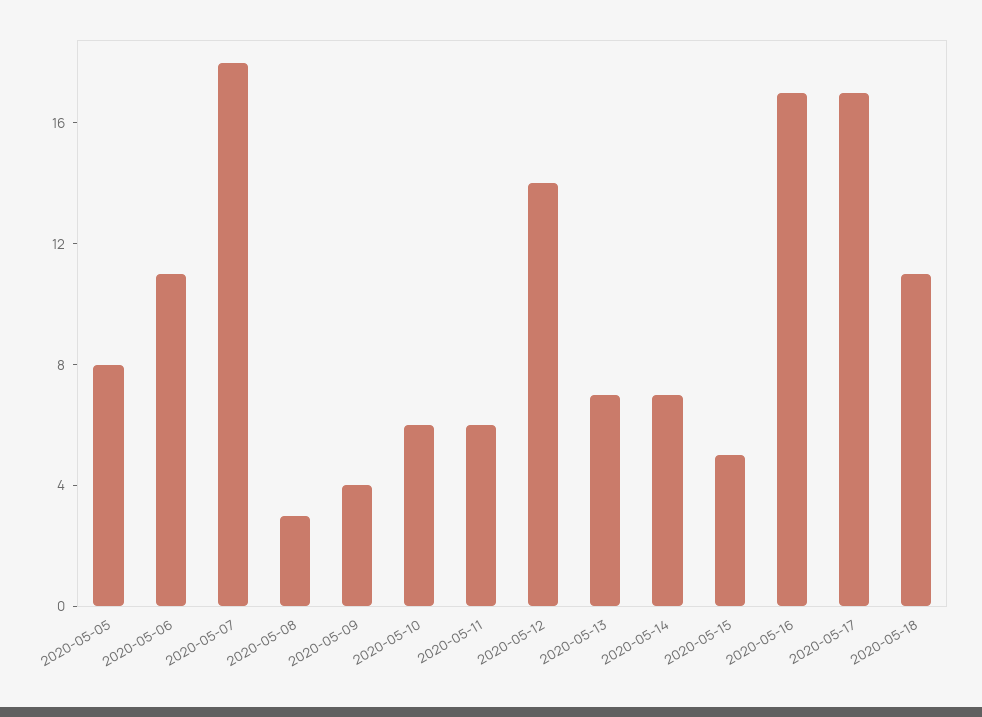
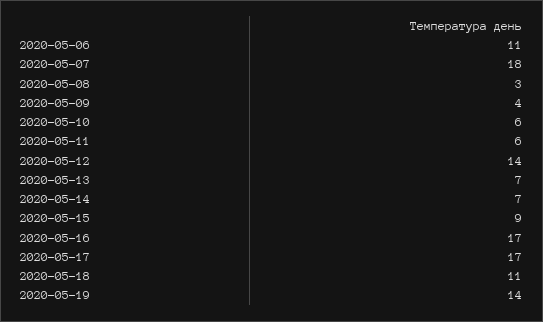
2020-05-05: 8 -> none
2020-05-15: 5 -> 9
2020-05-19: none -> 14

